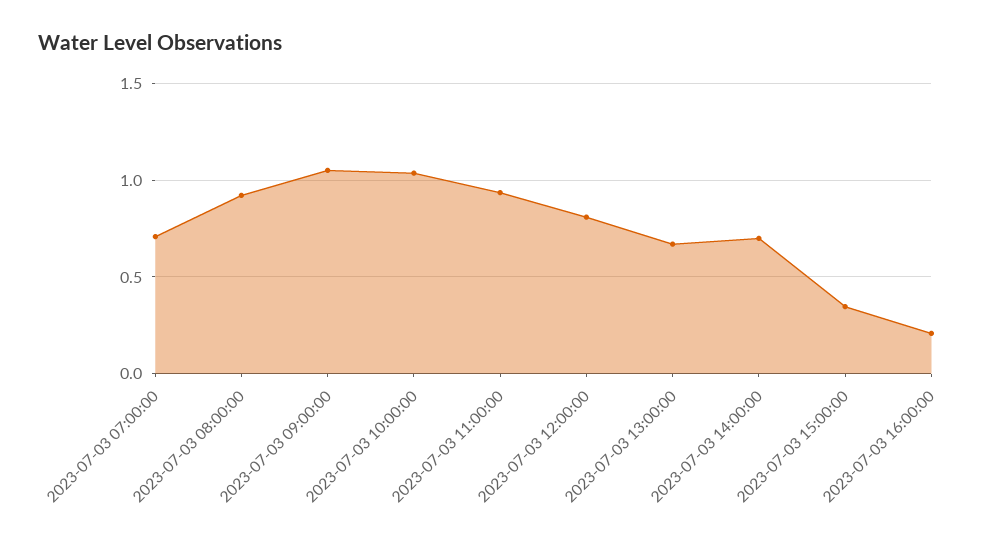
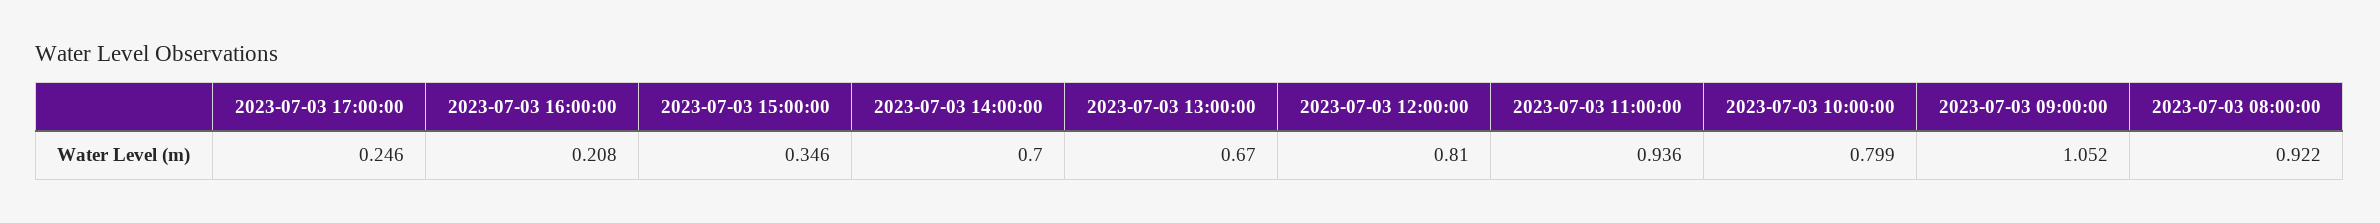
2023-07-03 07:00:00: 0.7 -> none
2023-07-03 10:00:00: 1.05 -> 0.799
2023-07-03 17:00:00: none -> 0.246

